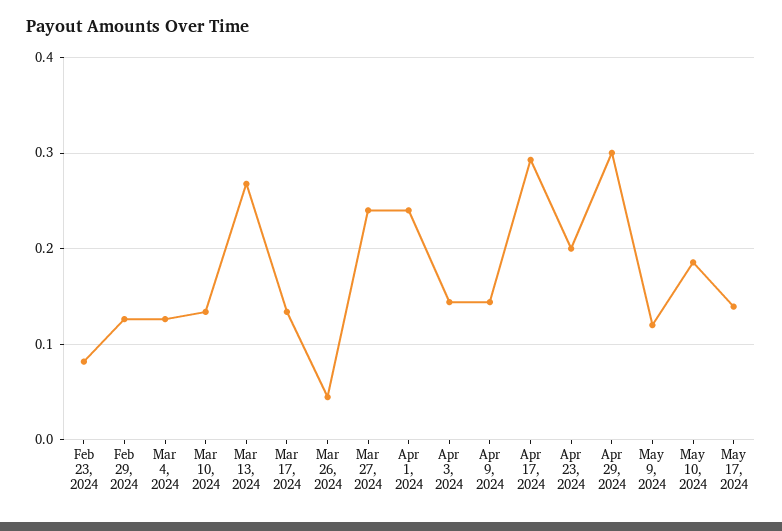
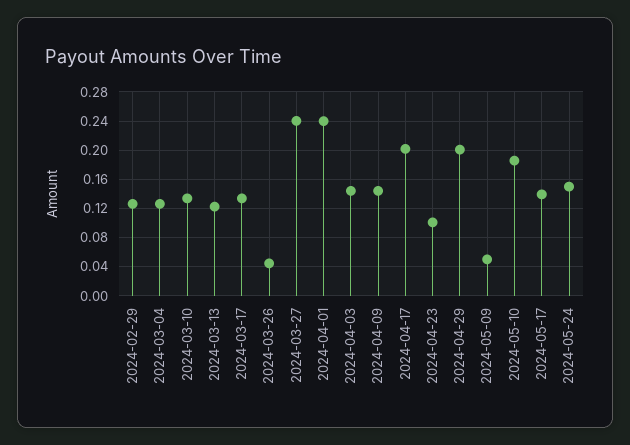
Feb 23, 2024: 0.08 -> none
Mar 13, 2024: 0.27 -> 0.12
Apr 17, 2024: 0.29 -> 0.2
Apr 23, 2024: 0.2 -> 0.1
Apr 29, 2024: 0.3 -> 0.2
May 9, 2024: 0.12 -> 0.05
2024-05-24: none -> 0.15

